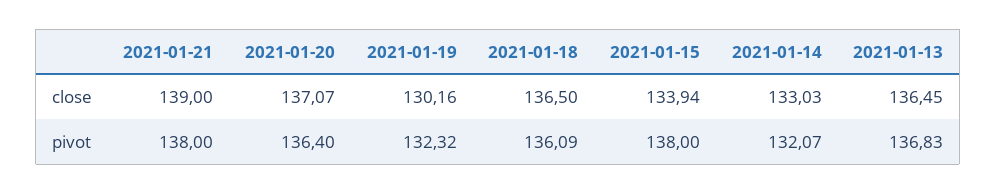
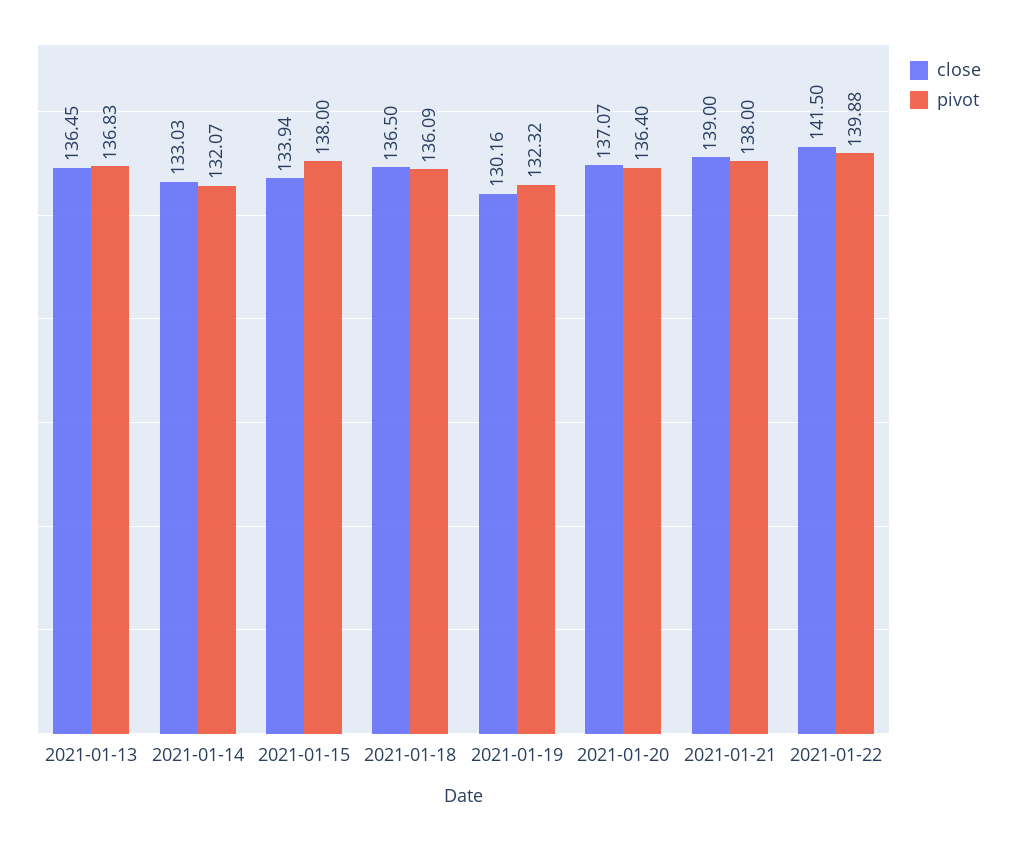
close, 2021-01-22: none -> 141.5
pivot, 2021-01-22: none -> 139.88

